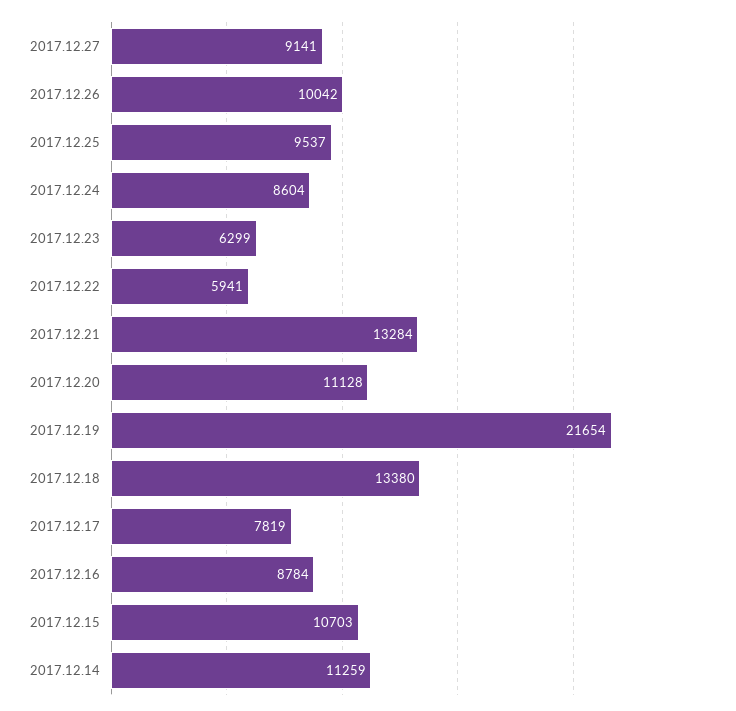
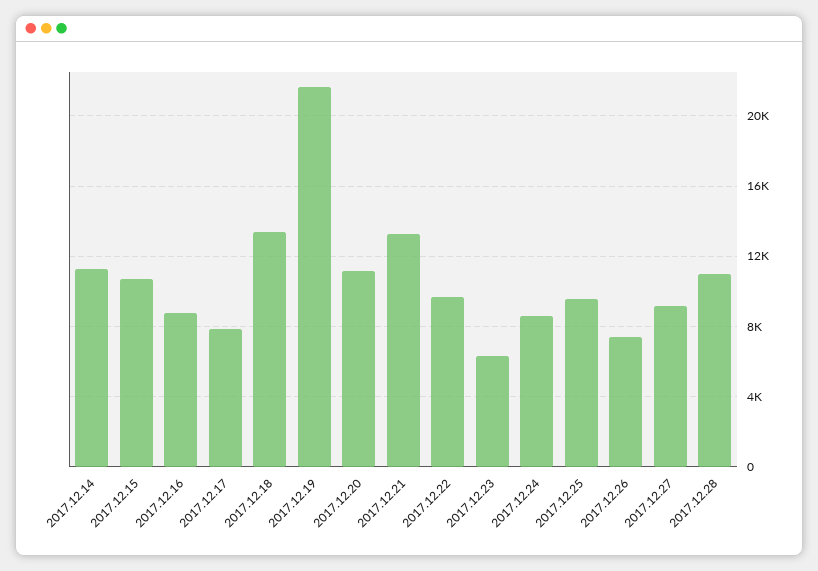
2017.12.26: 10042 -> 7500
2017.12.22: 5941 -> 9500
2017.12.28: none -> 11000

